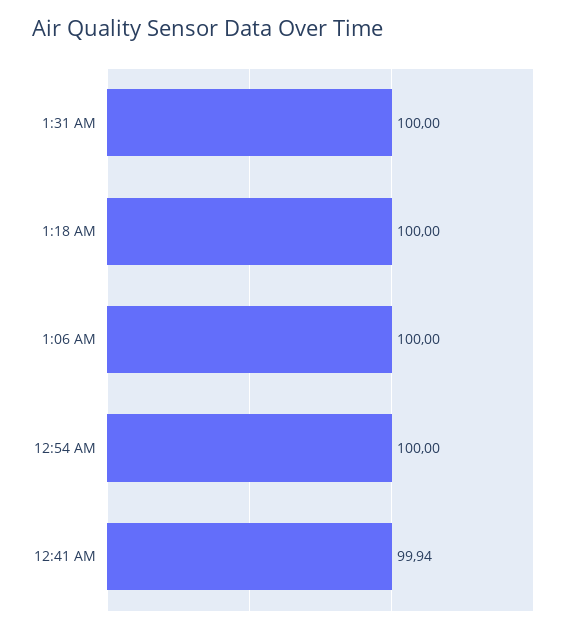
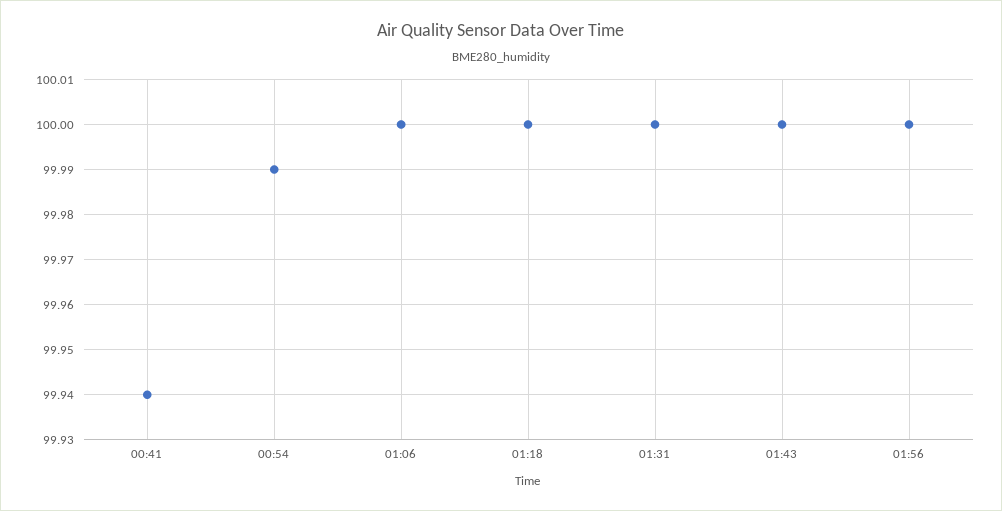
12:54 AM: 100 -> 99.99
01:43: none -> 100
01:56: none -> 100

